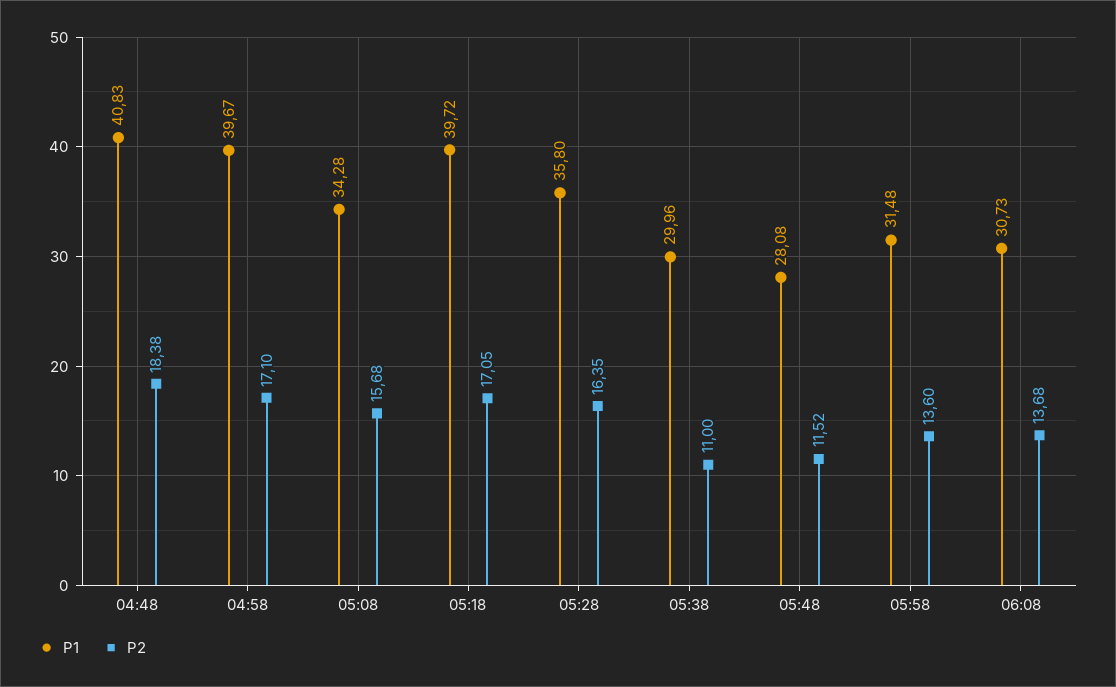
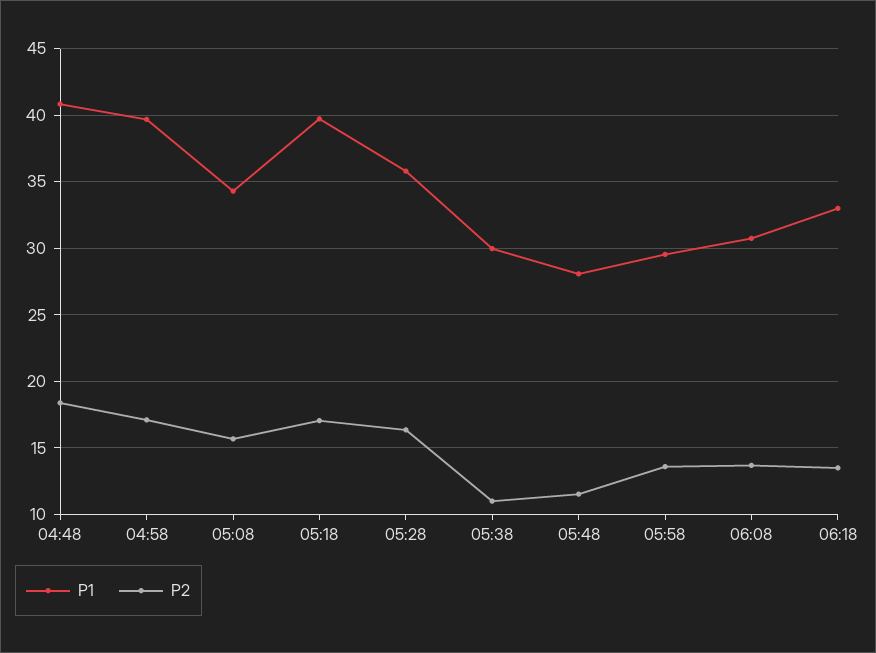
P1, 05:58: 31.48 -> 29.5
P1, 06:18: none -> 33
P2, 06:18: none -> 13.5

